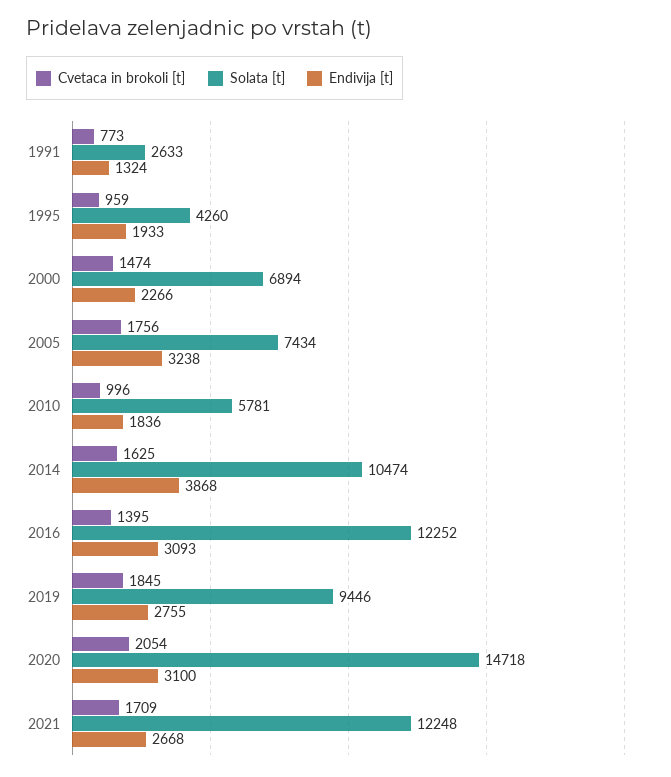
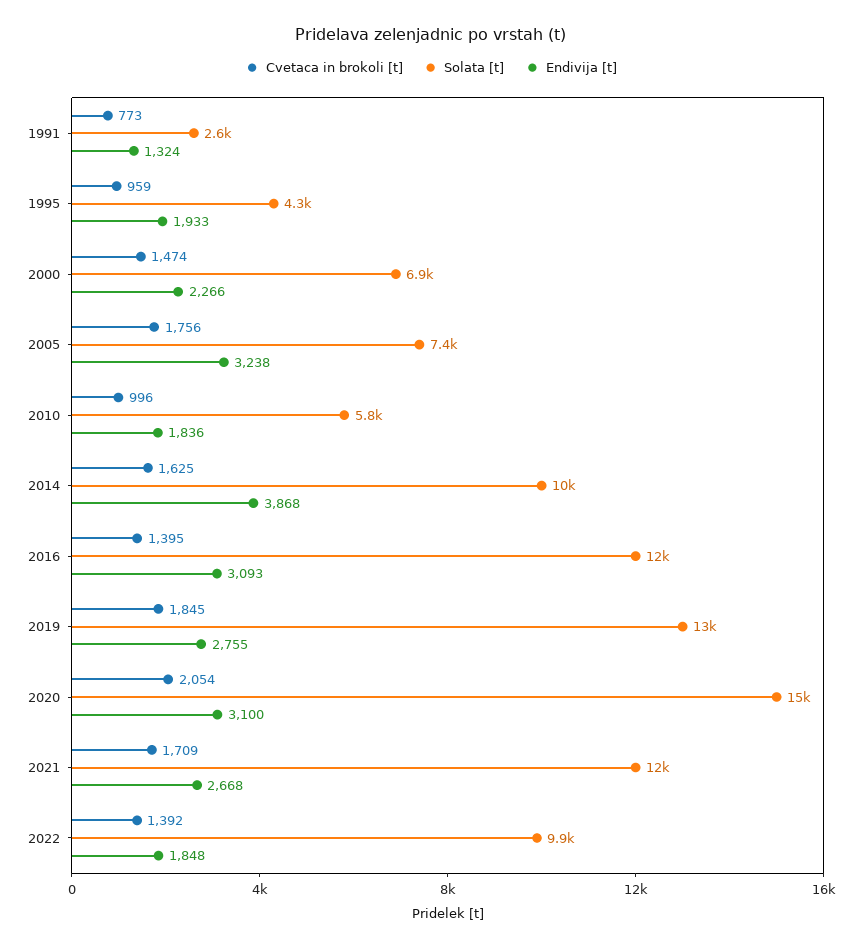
Solata [t], 2019: 9446 -> 13000
Cvetaca in brokoli [t], 2022: none -> 1392
Solata [t], 2022: none -> 9900
Endivija [t], 2022: none -> 1848

